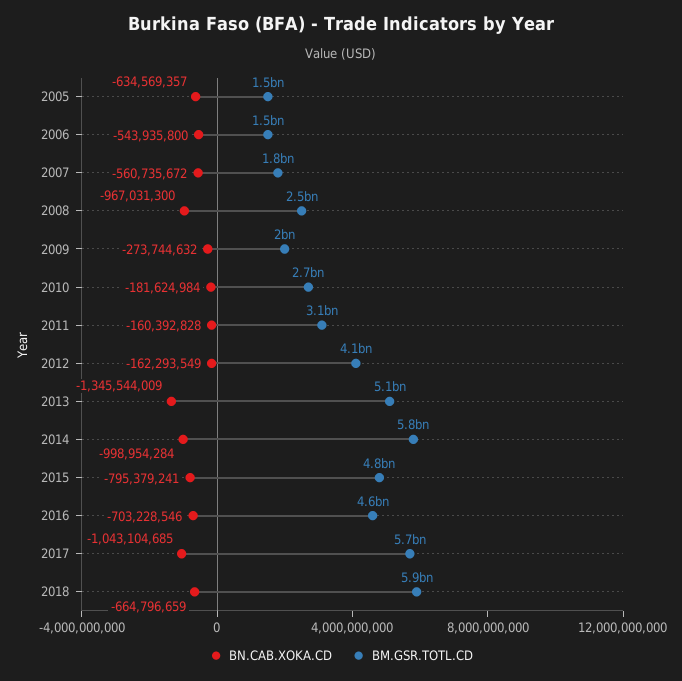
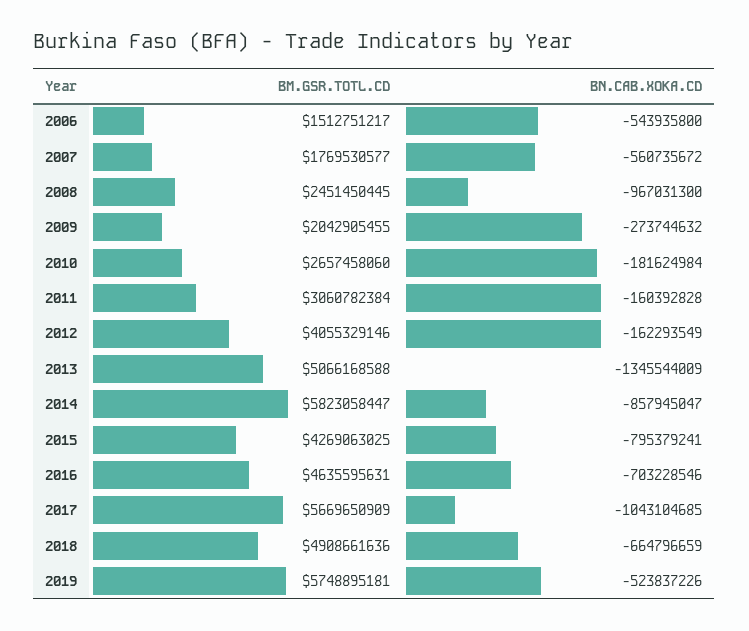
BN.CAB.XOKA.CD, 2005: -634569357 -> none
BM.GSR.TOTL.CD, 2005: 1500000000 -> none
BN.CAB.XOKA.CD, 2014: -998954284 -> -857945047
BM.GSR.TOTL.CD, 2015: 4800000000 -> 4269063025
BM.GSR.TOTL.CD, 2018: 5900000000 -> 4908661636
BM.GSR.TOTL.CD, 2019: none -> 5748895181
BN.CAB.XOKA.CD, 2019: none -> -523837226

